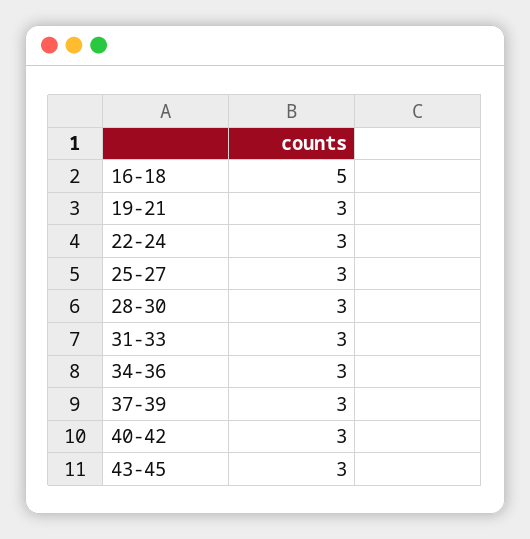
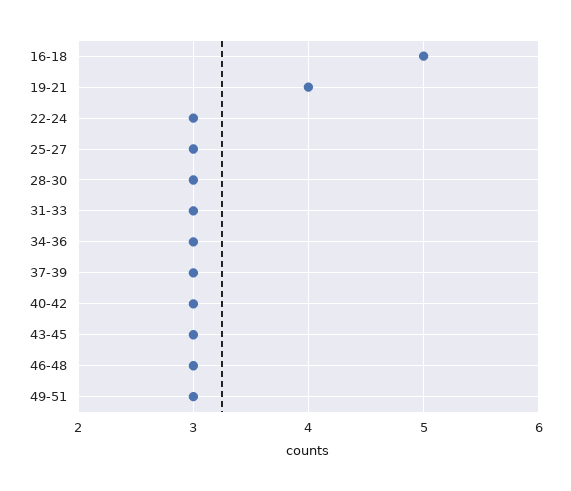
19-21: 3 -> 4
46-48: none -> 3
49-51: none -> 3

